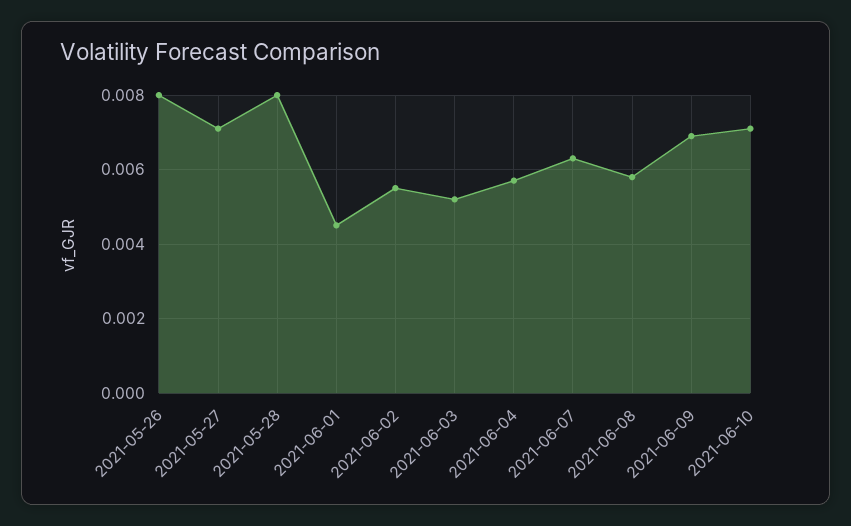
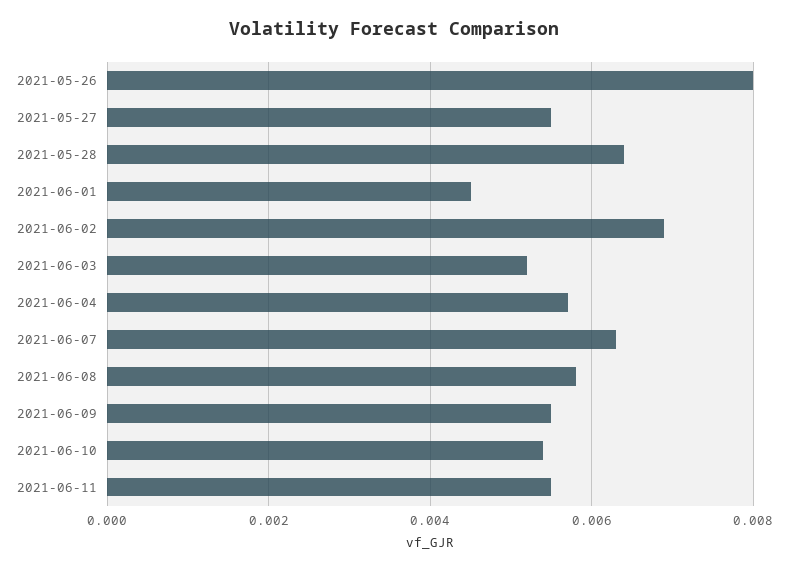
2021-05-27: 0.007 -> 0.0055
2021-05-28: 0.008 -> 0.0065
2021-06-02: 0.0055 -> 0.007
2021-06-09: 0.007 -> 0.0055
2021-06-10: 0.007 -> 0.0055
2021-06-11: none -> 0.0055

